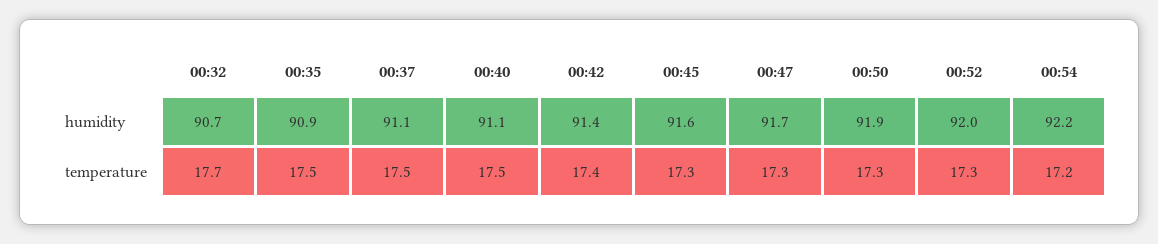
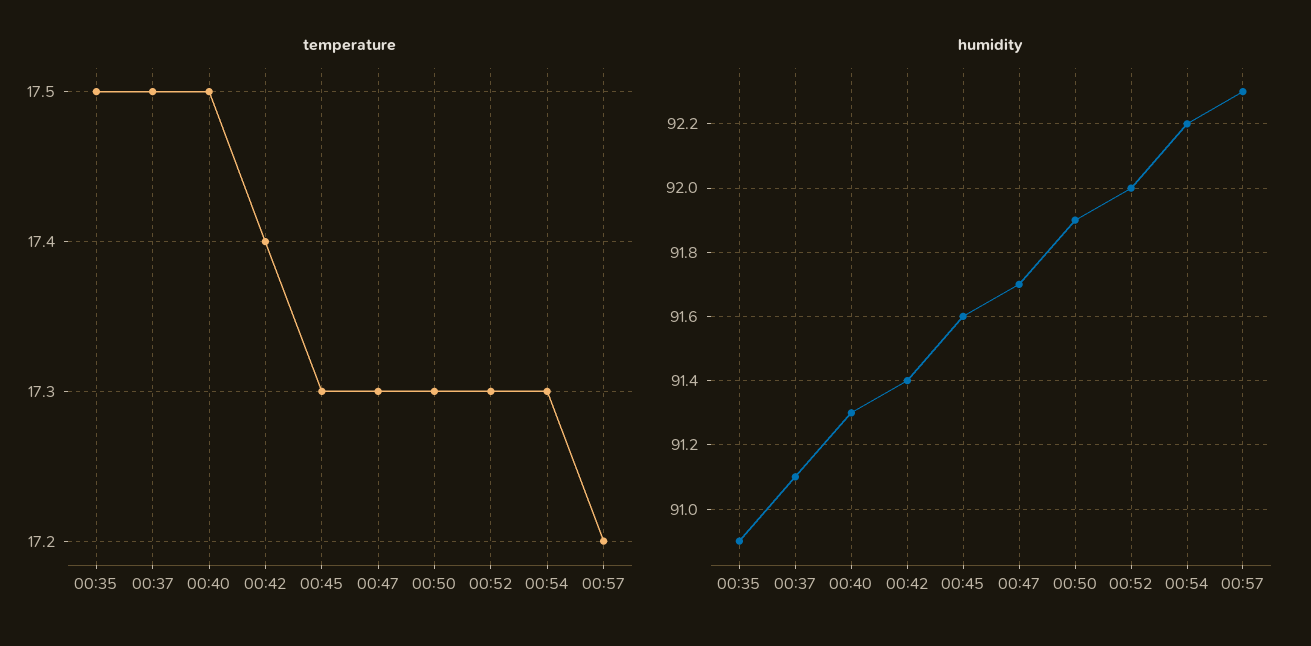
humidity, 00:32: 90.7 -> none
humidity, 00:40: 91.1 -> 91.3
temperature, 00:32: 17.7 -> none
temperature, 00:54: 17.2 -> 17.3
temperature, 00:57: none -> 17.2
humidity, 00:57: none -> 92.3

